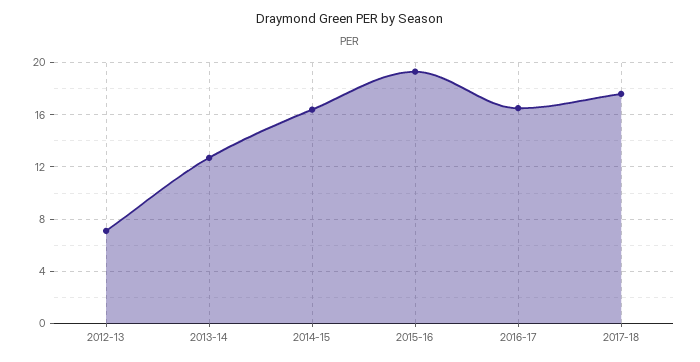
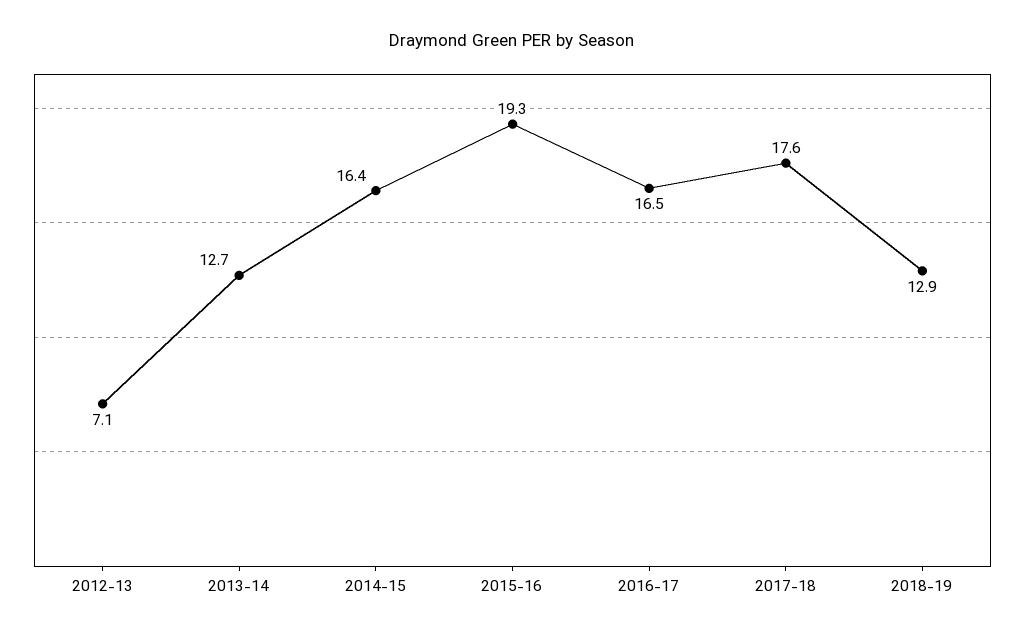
2018-19: none -> 12.9

